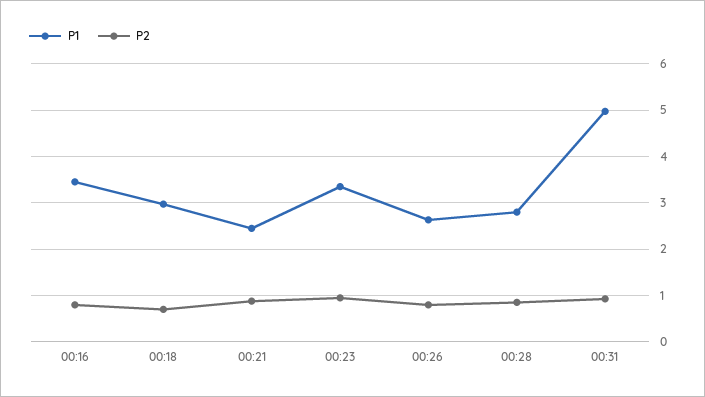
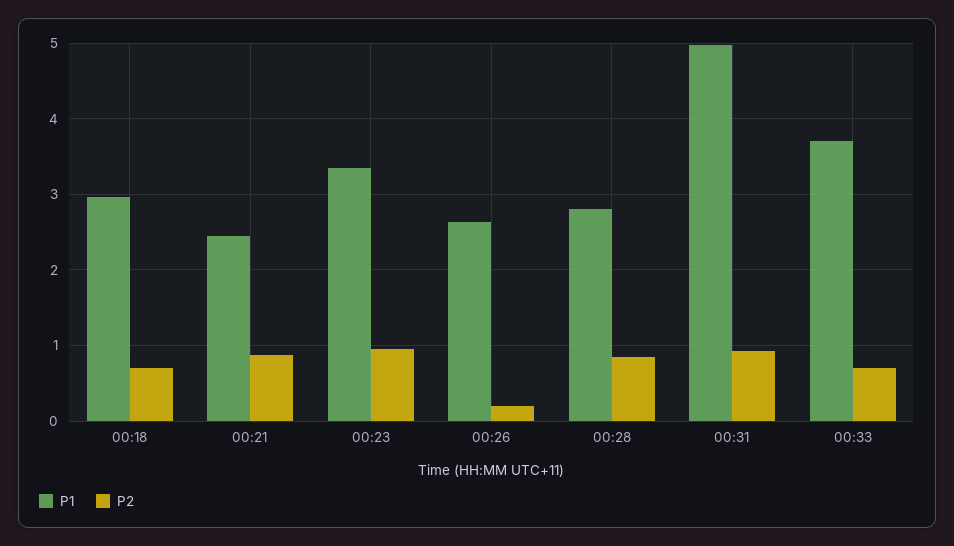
P1, 00:16: 3.4 -> none
P2, 00:16: 0.8 -> none
P2, 00:26: 0.8 -> 0.2
P1, 00:33: none -> 3.7
P2, 00:33: none -> 0.7

